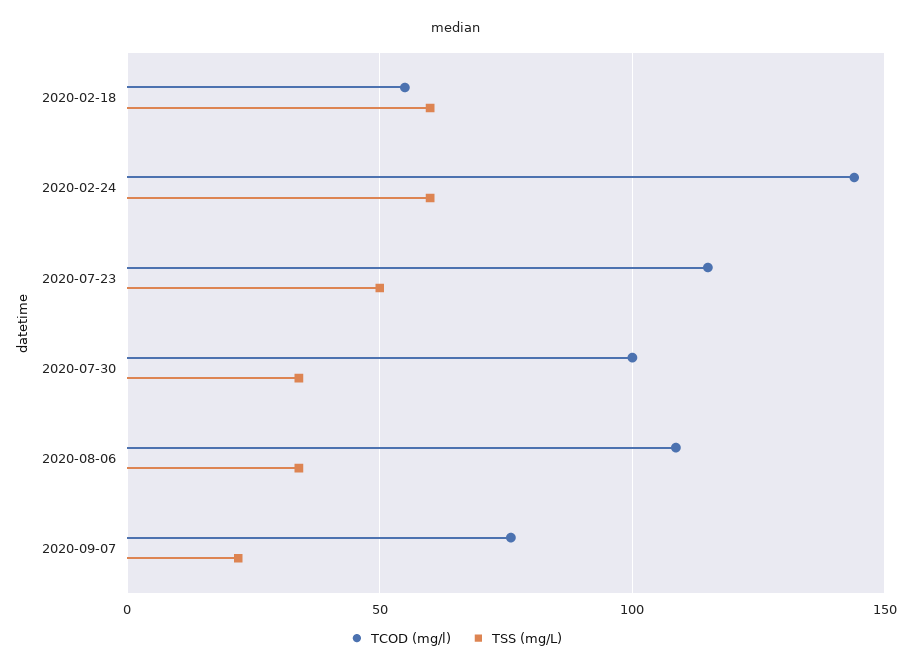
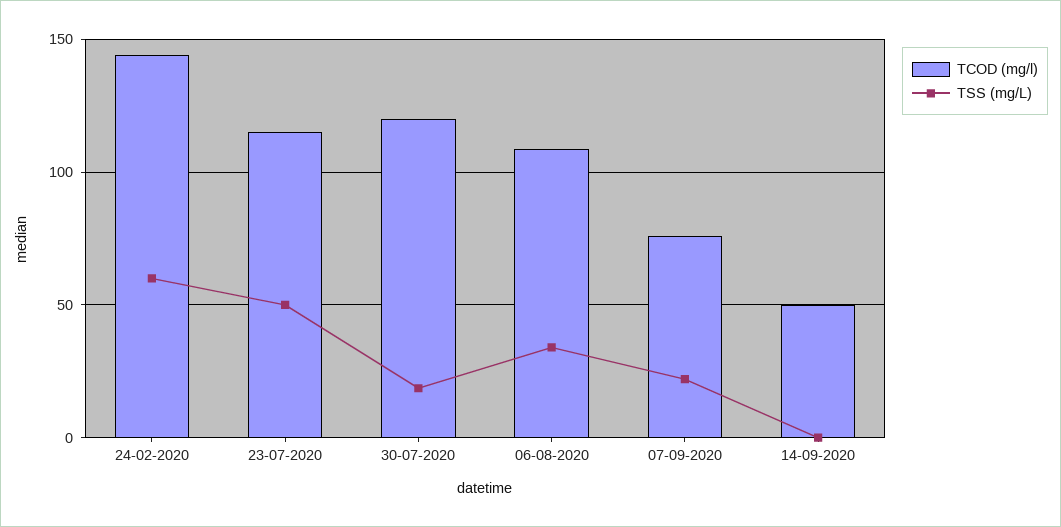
TCOD (mg/l), 2020-02-18: 55 -> none
TSS (mg/L), 2020-02-18: 60 -> none
TCOD (mg/l), 2020-07-30: 100 -> 120
TSS (mg/L), 2020-07-30: 35 -> 20
TCOD (mg/l), 14-09-2020: none -> 50
TSS (mg/L), 14-09-2020: none -> 0

